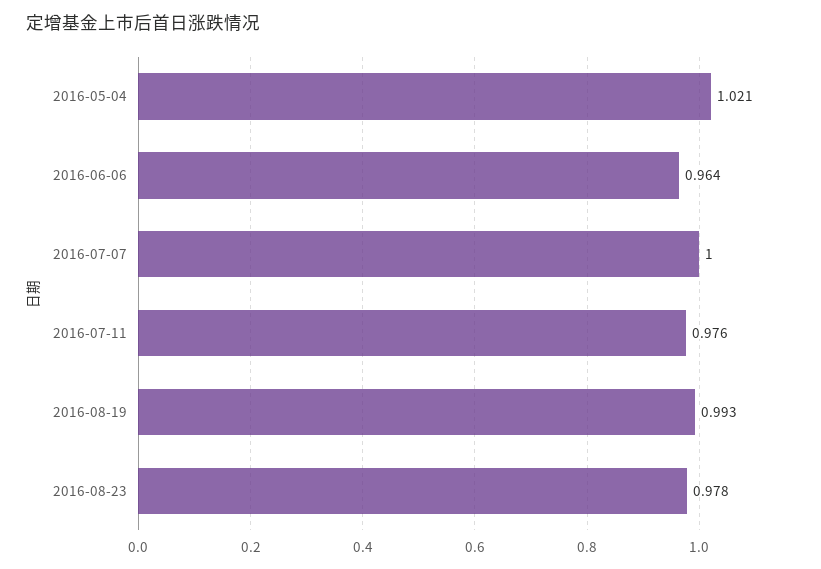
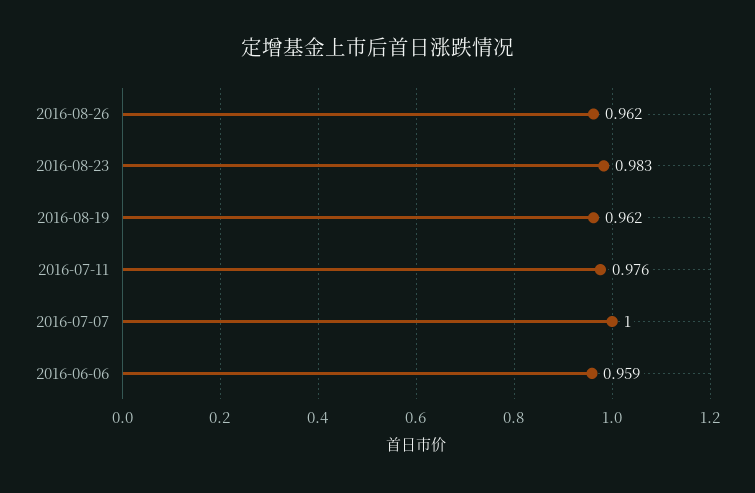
2016-05-04: 1.021 -> none
2016-06-06: 0.964 -> 0.959
2016-08-19: 0.993 -> 0.962
2016-08-23: 0.978 -> 0.983
2016-08-26: none -> 0.962

